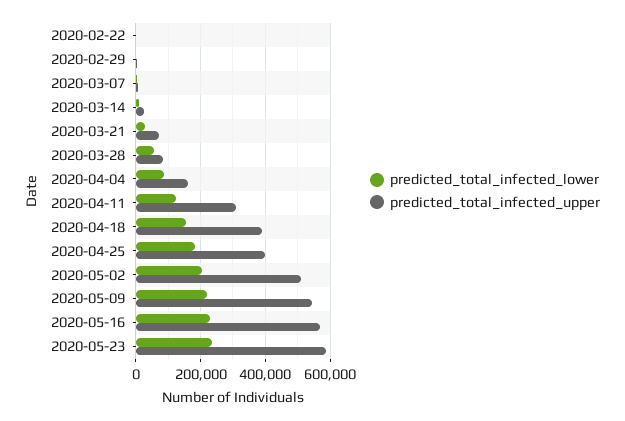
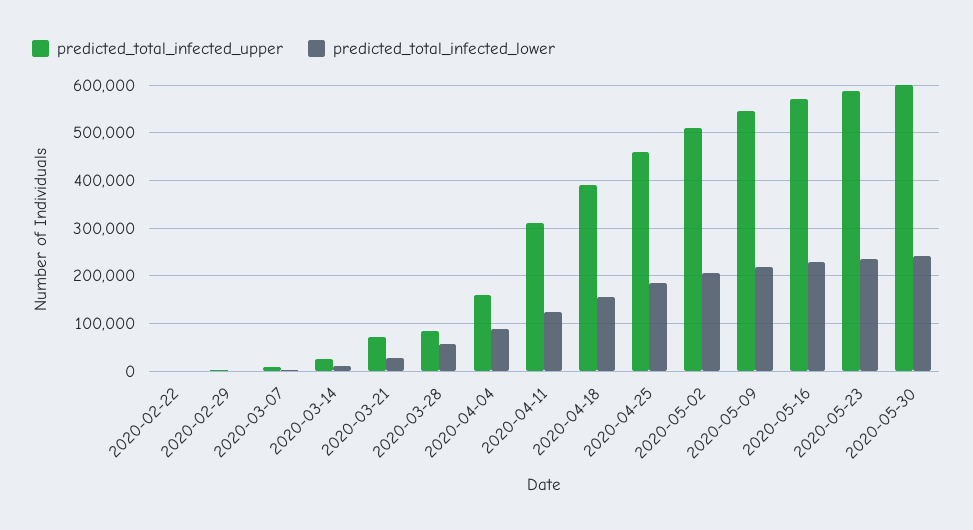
predicted_total_infected_upper, 2020-04-25: 400000 -> 460000
predicted_total_infected_upper, 2020-05-30: none -> 600000
predicted_total_infected_lower, 2020-05-30: none -> 240000

